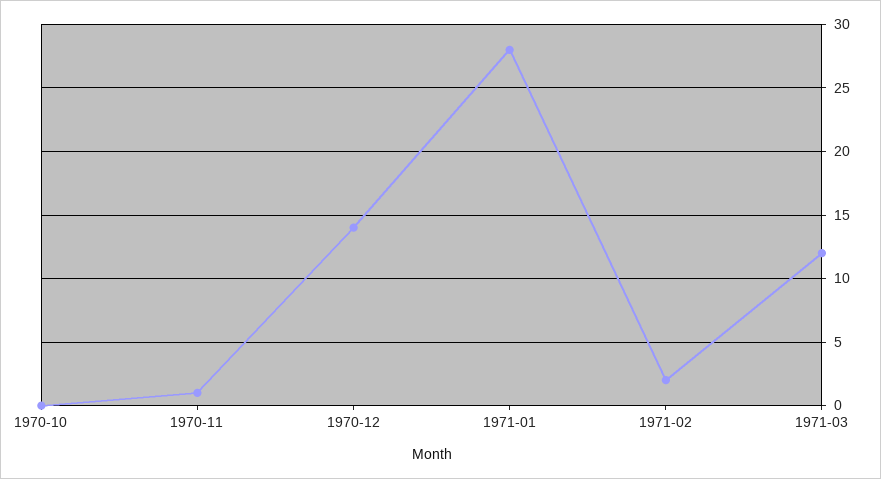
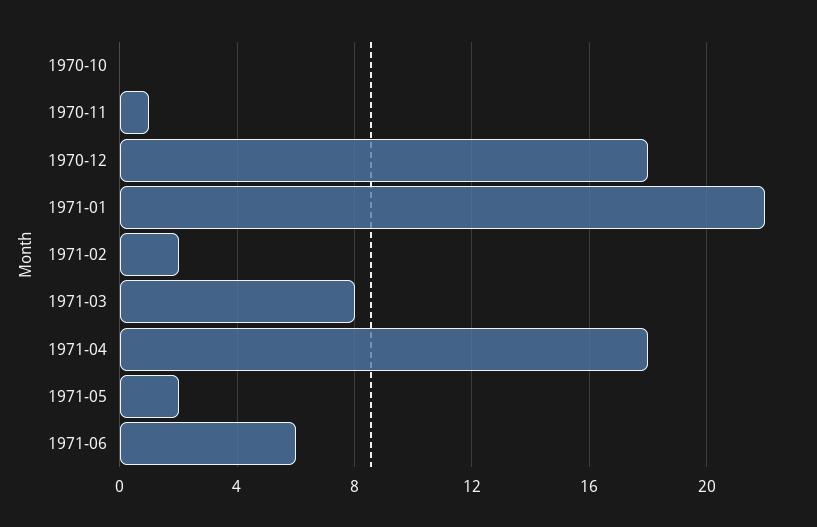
1970-12: 14 -> 18
1971-01: 28 -> 22
1971-03: 12 -> 8
1971-04: none -> 18
1971-05: none -> 2
1971-06: none -> 6

